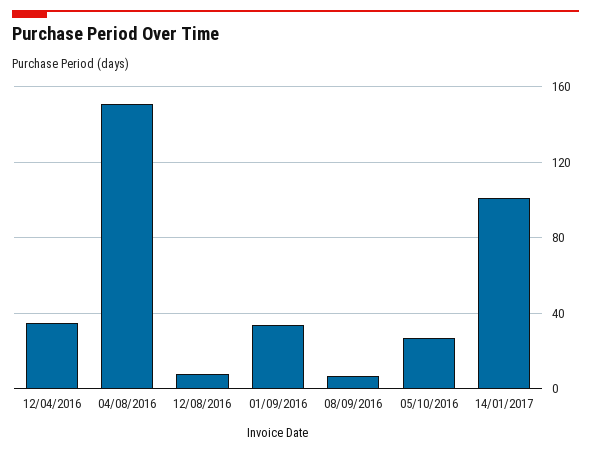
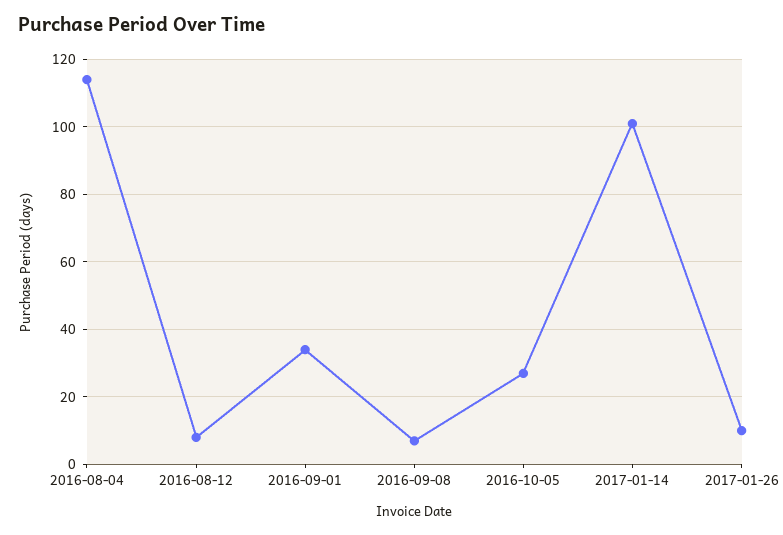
12/04/2016: 35 -> none
04/08/2016: 150 -> 115
2017-01-26: none -> 10

